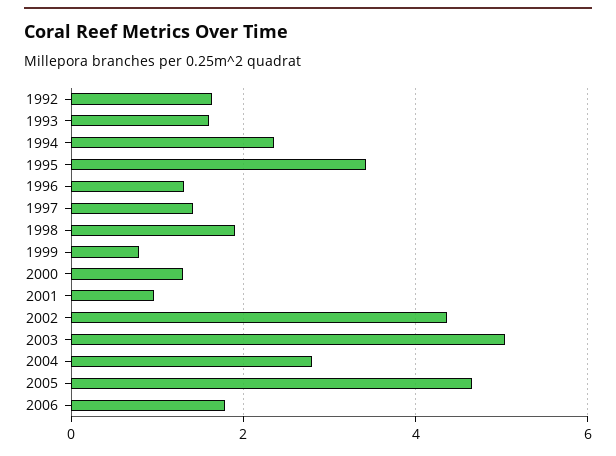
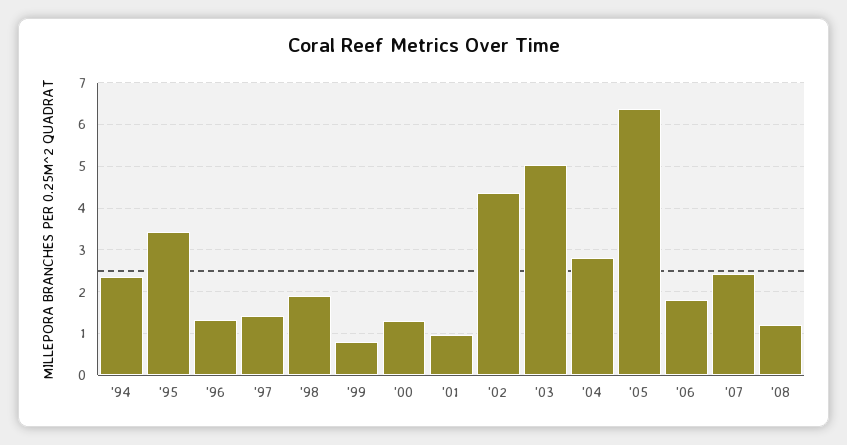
1992: 1.6 -> none
1993: 1.6 -> none
2005: 4.6 -> 6.4
'07: none -> 2.4
'08: none -> 1.2

